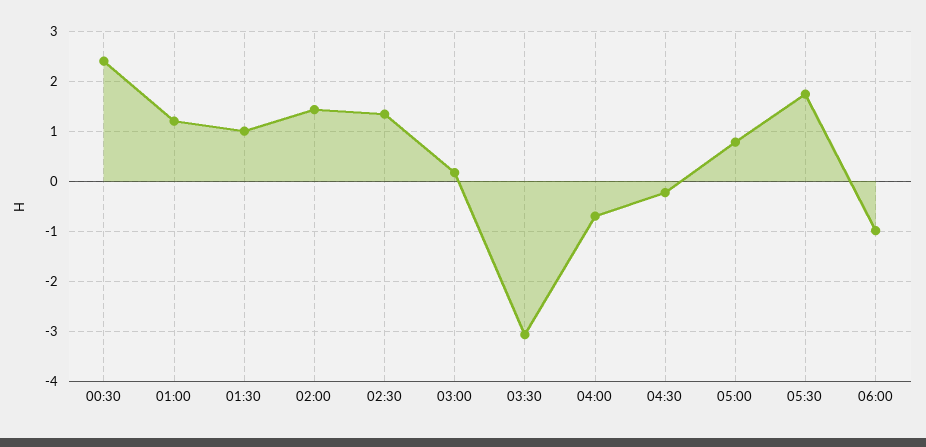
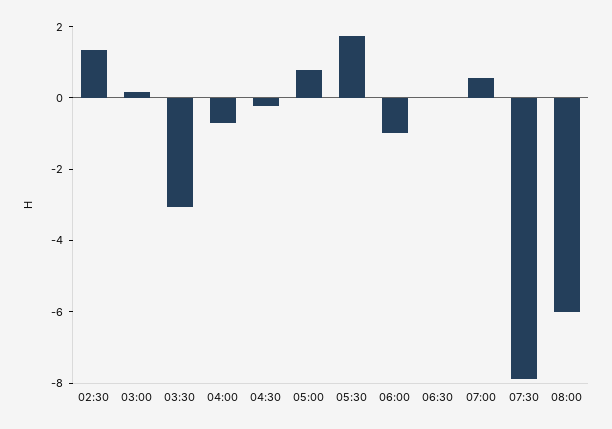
00:30: 2.4 -> none
01:00: 1.2 -> none
01:30: 1 -> none
02:00: 1.4 -> none
06:30: none -> 0
07:00: none -> 0.5
07:30: none -> -8
08:00: none -> -6

